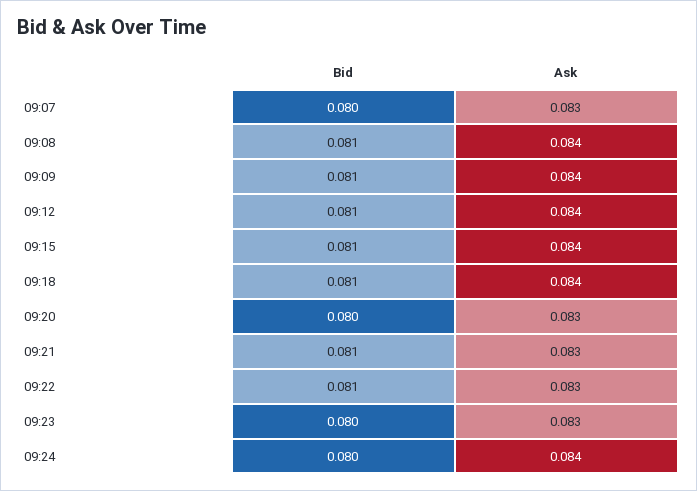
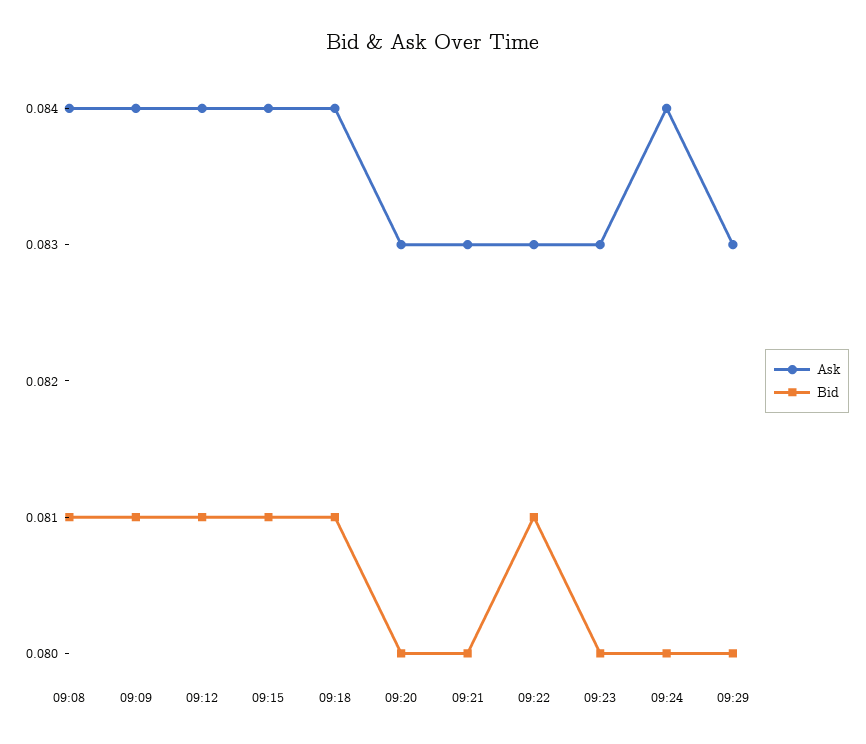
Bid, 09:07: 0.08 -> none
Ask, 09:07: 0.083 -> none
Bid, 09:21: 0.081 -> 0.08
Ask, 09:29: none -> 0.083
Bid, 09:29: none -> 0.08

